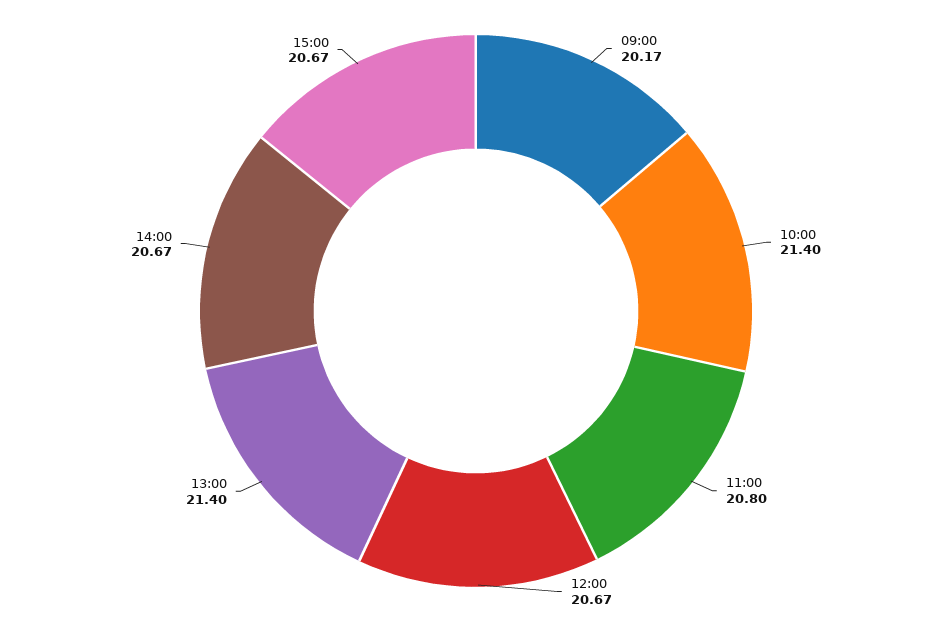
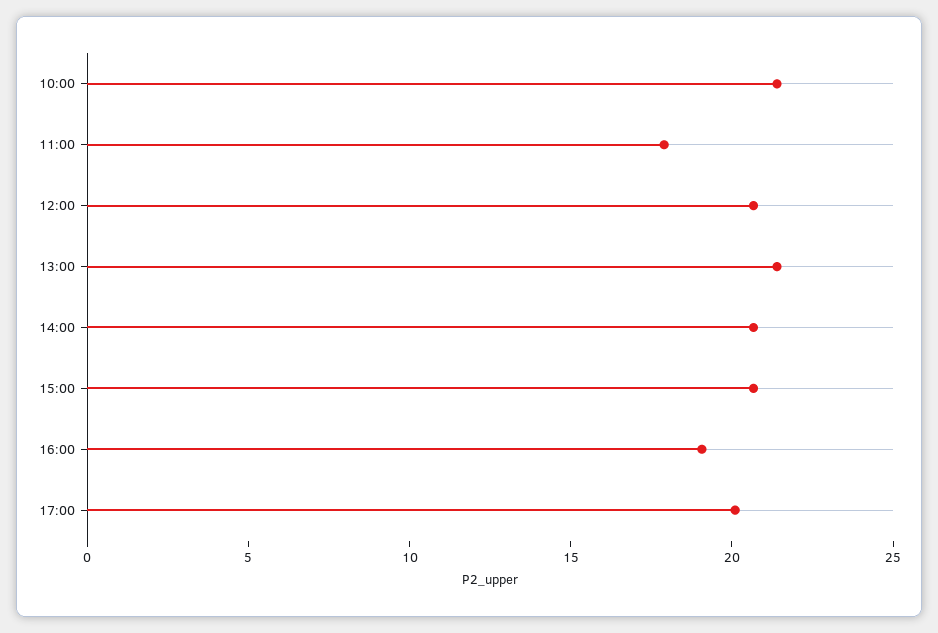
09:00: 20.17 -> none
11:00: 20.8 -> 18
16:00: none -> 19
17:00: none -> 20

